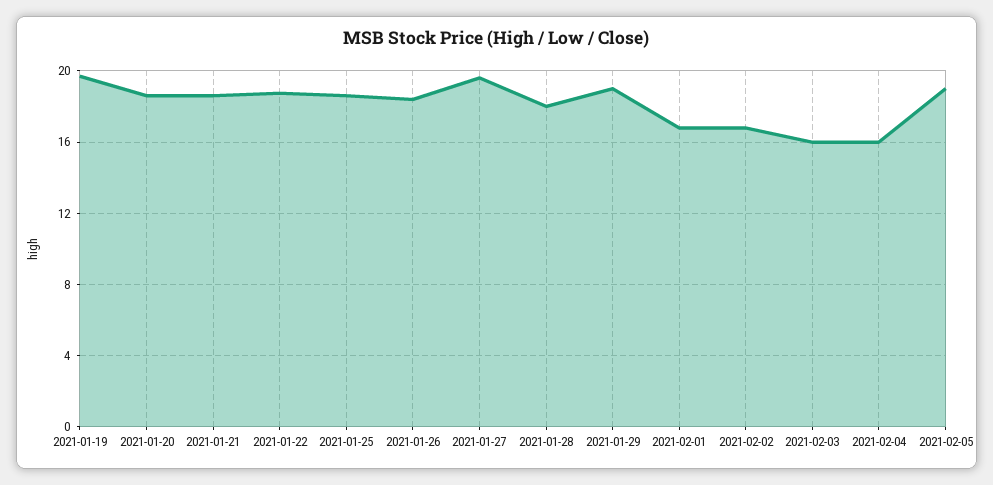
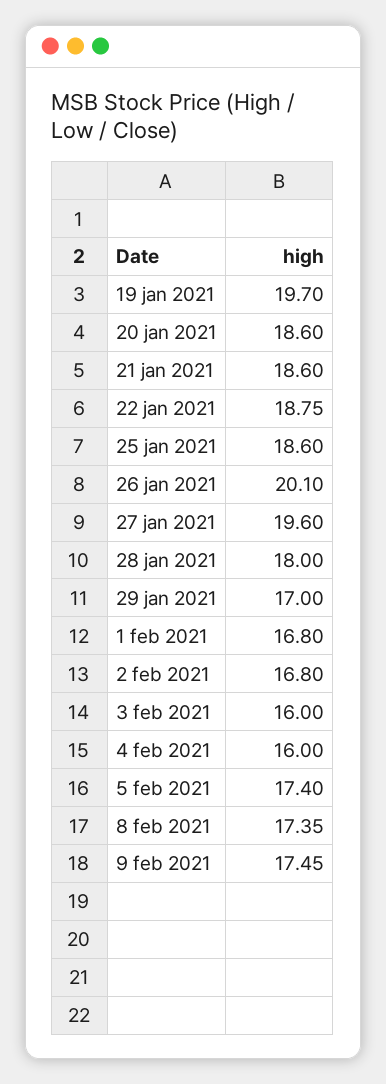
2021-01-26: 18.5 -> 20.1
2021-01-29: 19 -> 17
2021-02-05: 19 -> 17.4
8 feb 2021: none -> 17.35
9 feb 2021: none -> 17.45

